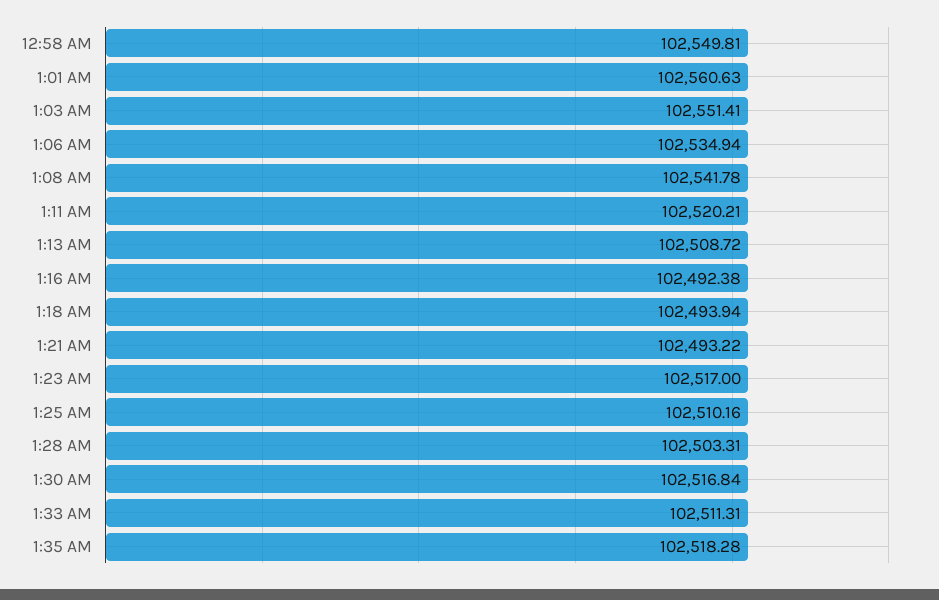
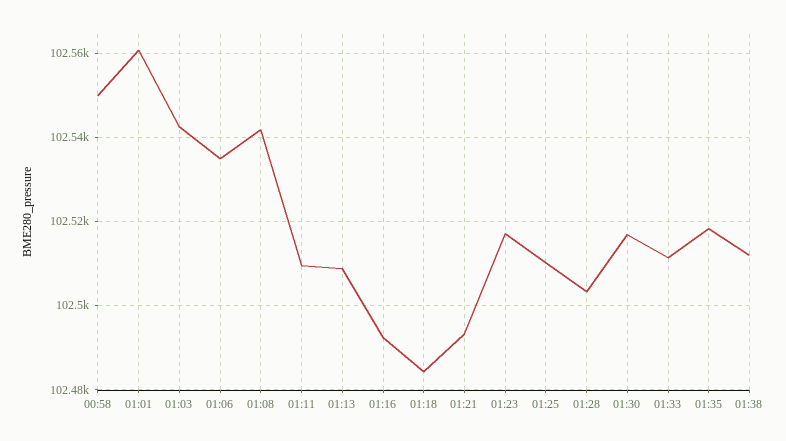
1:03 AM: 102551.41 -> 102542
1:11 AM: 102520.21 -> 102510
1:18 AM: 102493.94 -> 102484
01:38: none -> 102512

